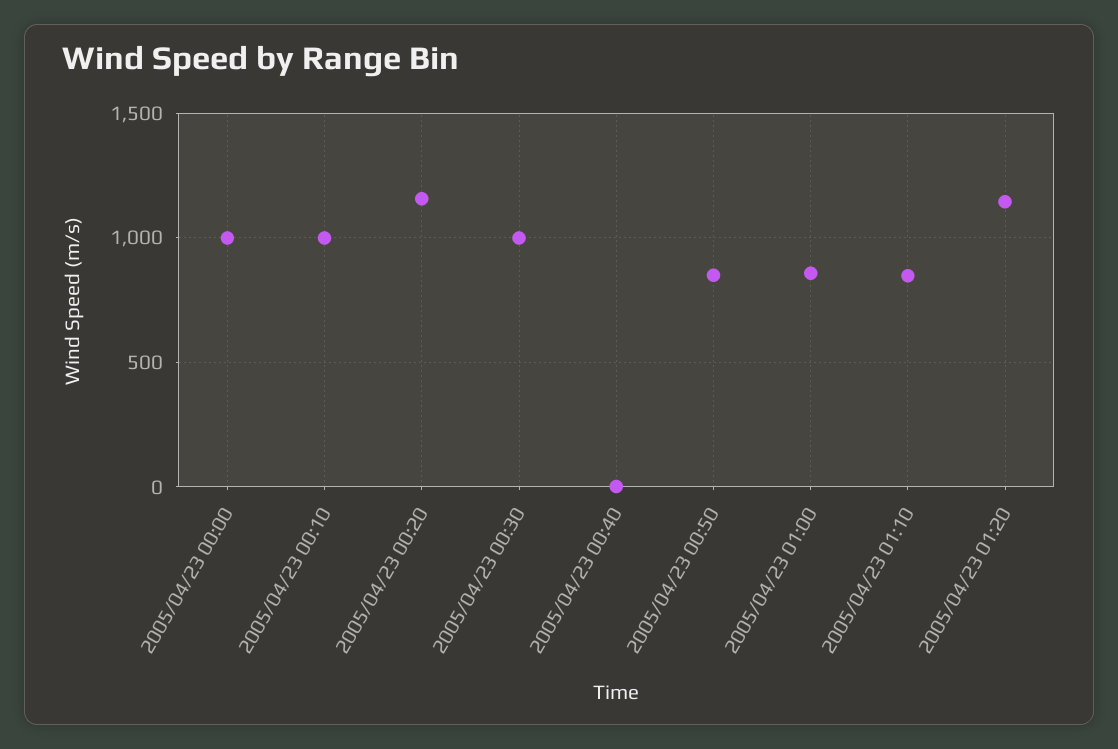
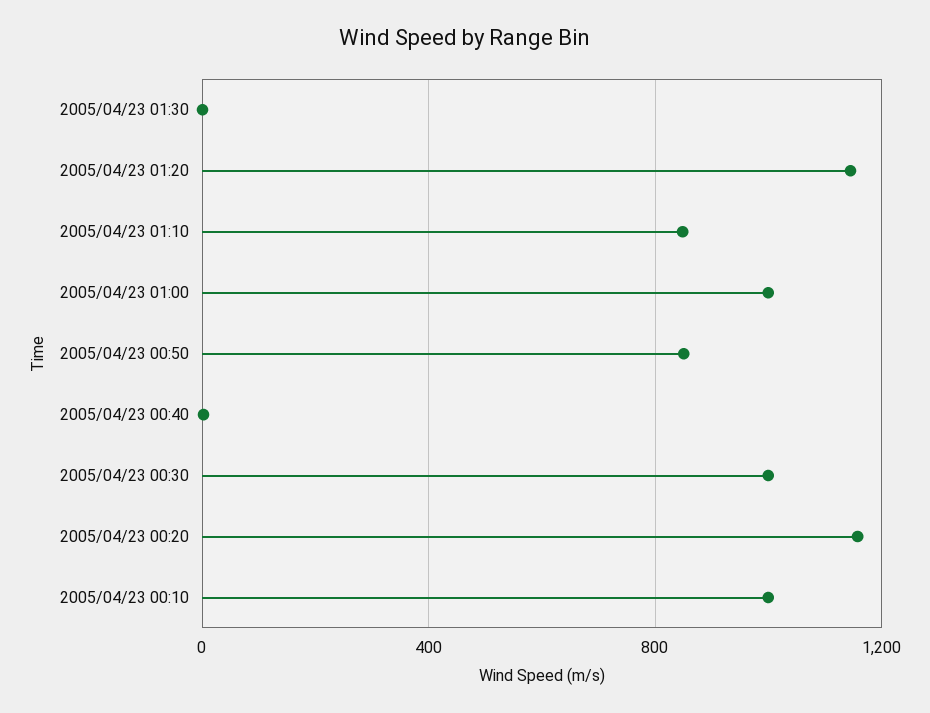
2005/04/23 00:00: 1000 -> none
2005/04/23 01:00: 850 -> 1000
2005/04/23 01:30: none -> 0

